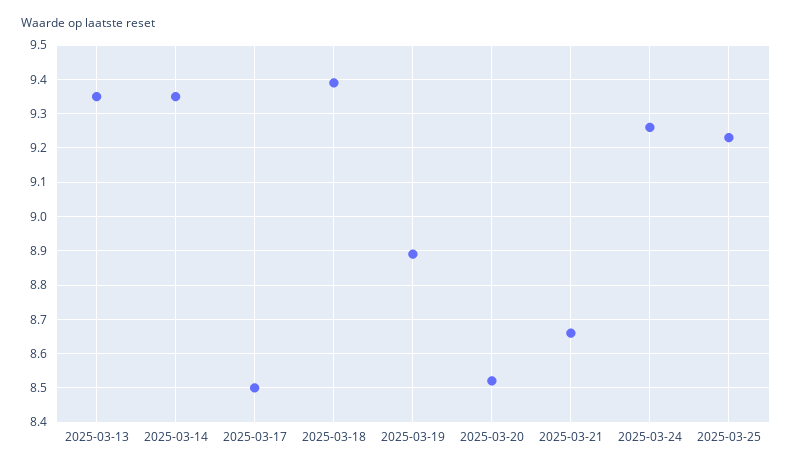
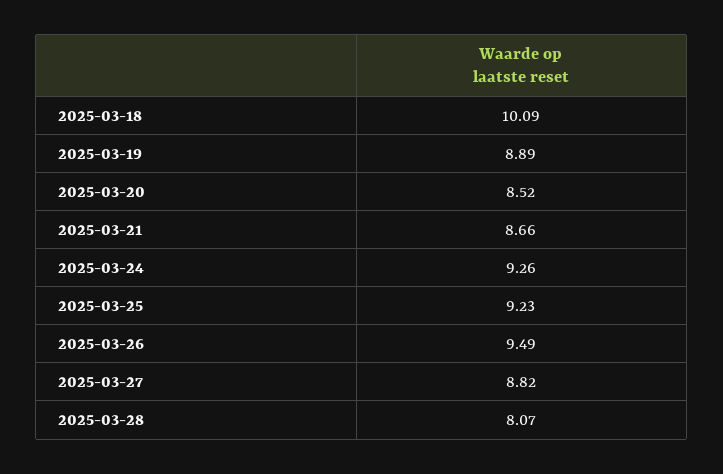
2025-03-13: 9.35 -> none
2025-03-14: 9.35 -> none
2025-03-17: 8.5 -> none
2025-03-18: 9.4 -> 10.09
2025-03-26: none -> 9.49
2025-03-27: none -> 8.82
2025-03-28: none -> 8.07

